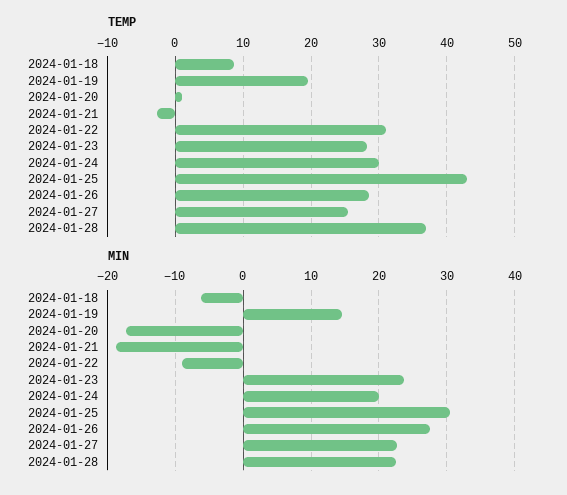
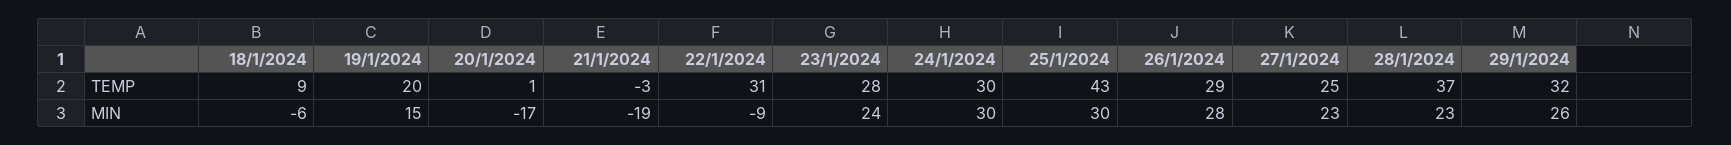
MIN, 2024-01-24: 20 -> 30
TEMP, 29/1/2024: none -> 32
MIN, 29/1/2024: none -> 26

